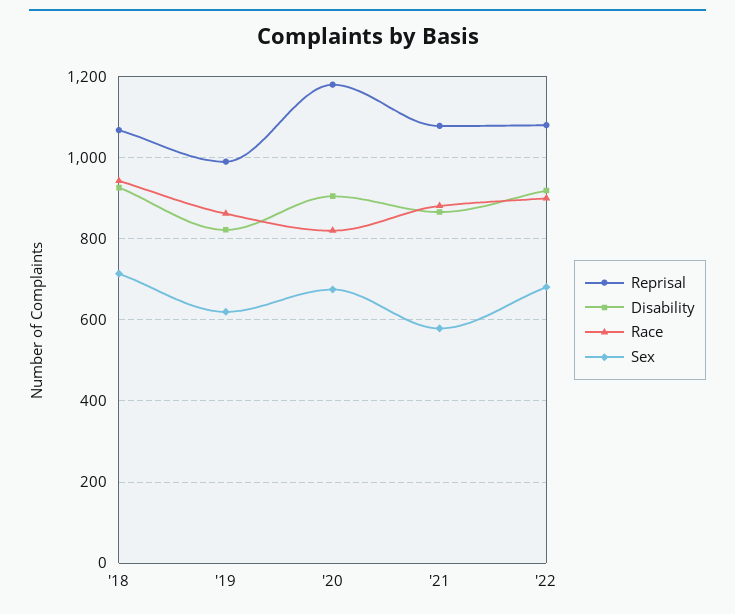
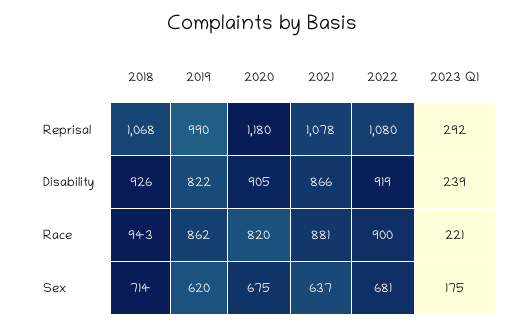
Sex, '21: 580 -> 637
Reprisal, 2023 Q1: none -> 292
Disability, 2023 Q1: none -> 239
Race, 2023 Q1: none -> 221
Sex, 2023 Q1: none -> 175

